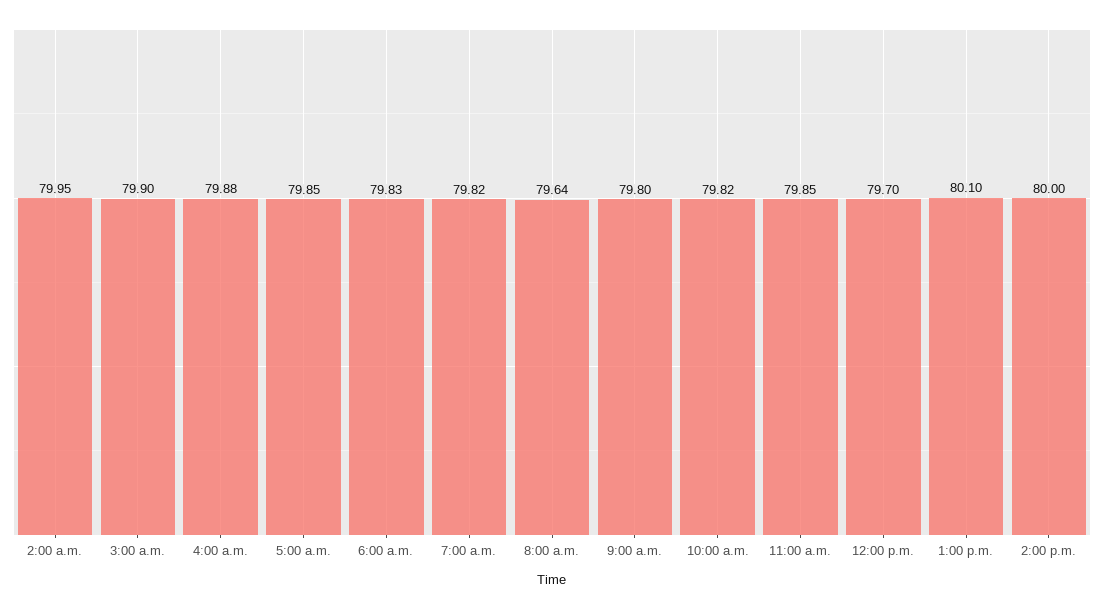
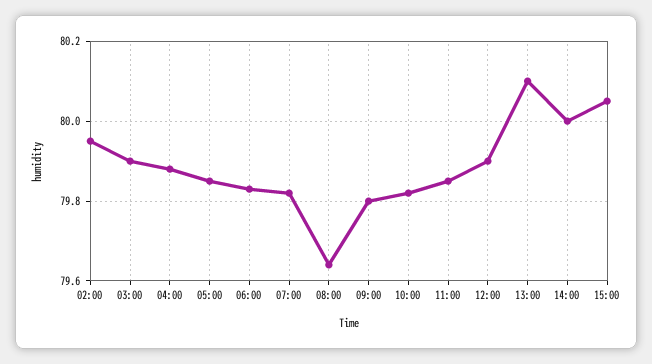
12:00 p.m.: 79.7 -> 79.9
15:00: none -> 80.05

